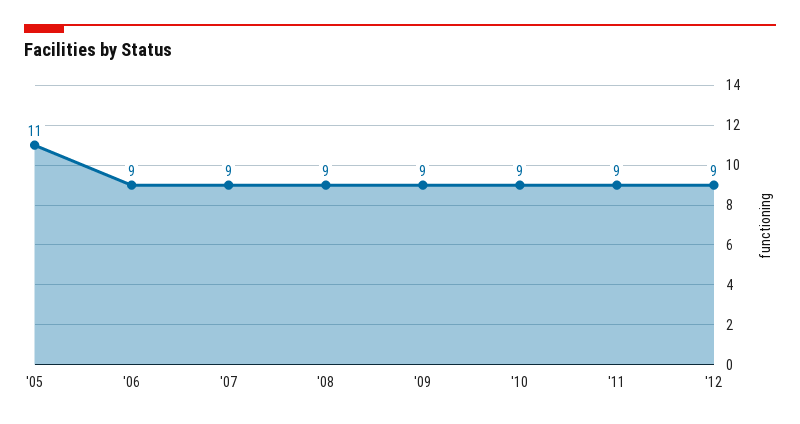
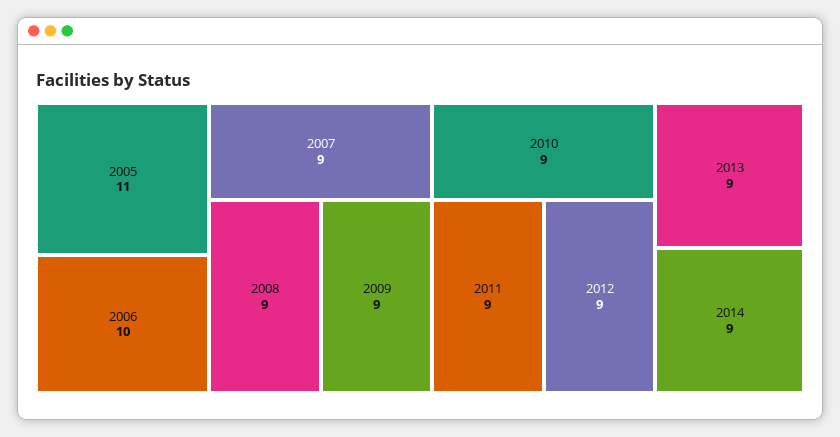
'06: 9 -> 10
2013: none -> 9
2014: none -> 9

